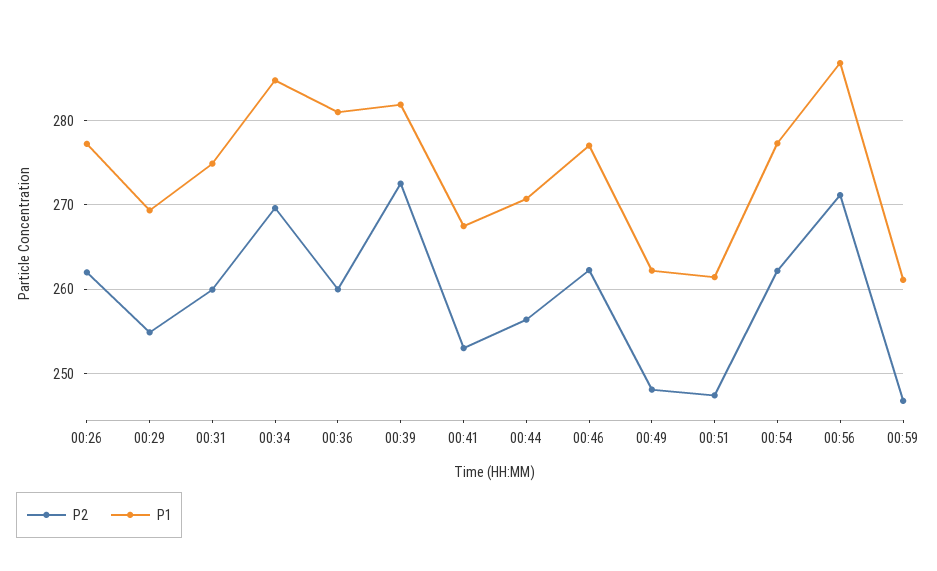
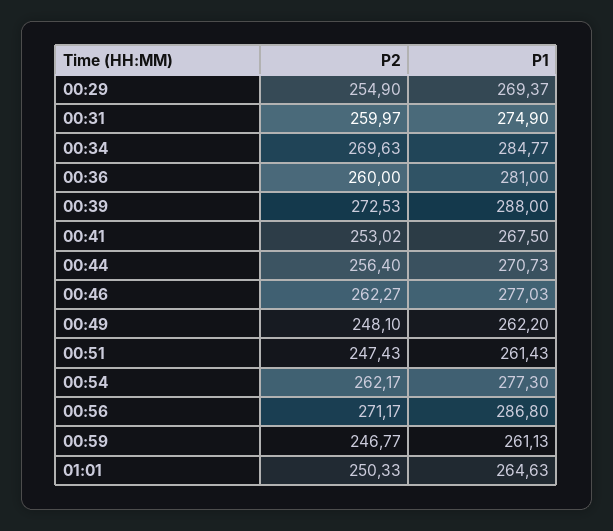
P2, 00:26: 262 -> none
P1, 00:26: 277 -> none
P1, 00:39: 282 -> 288
P2, 01:01: none -> 250.33
P1, 01:01: none -> 264.63

